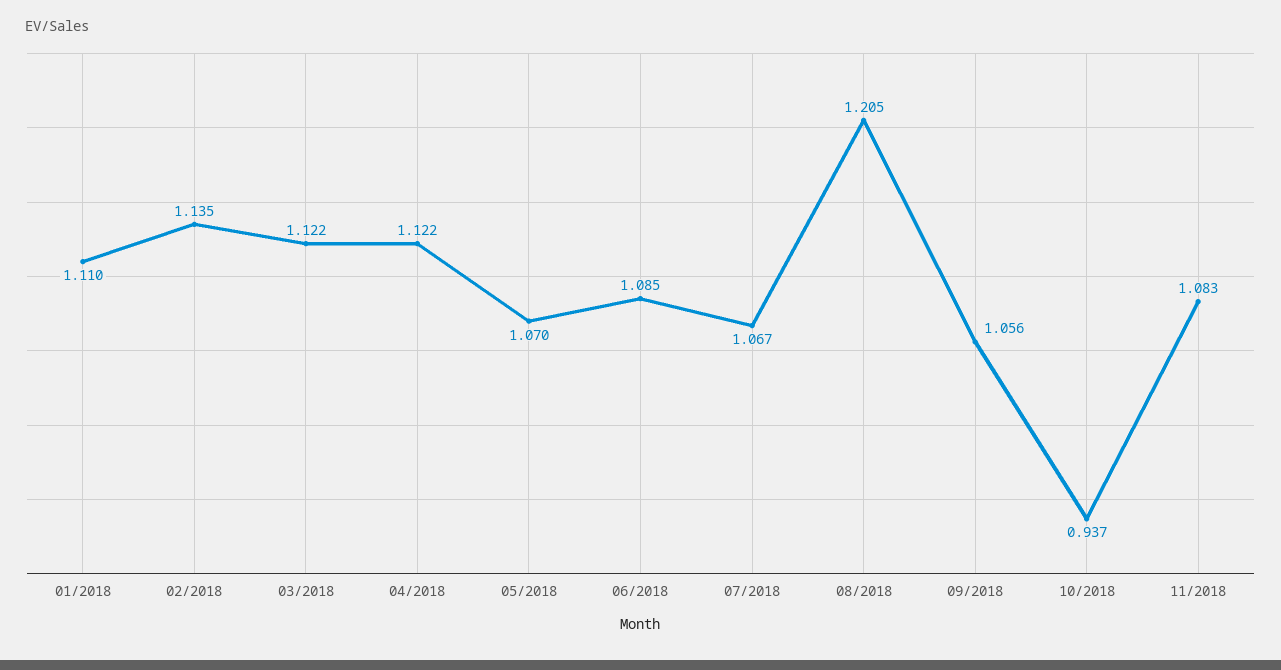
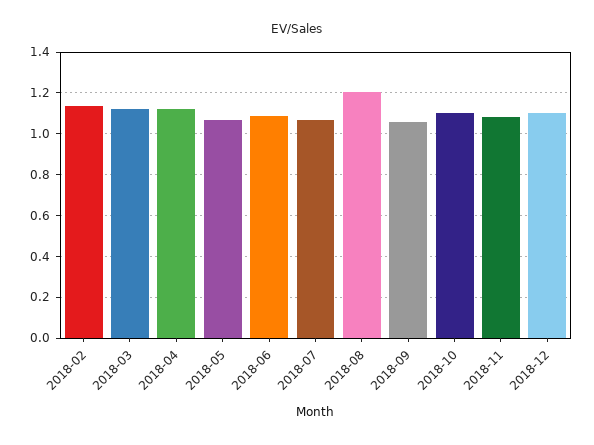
01/2018: 1.11 -> none
10/2018: 0.937 -> 1.1
2018-12: none -> 1.1

